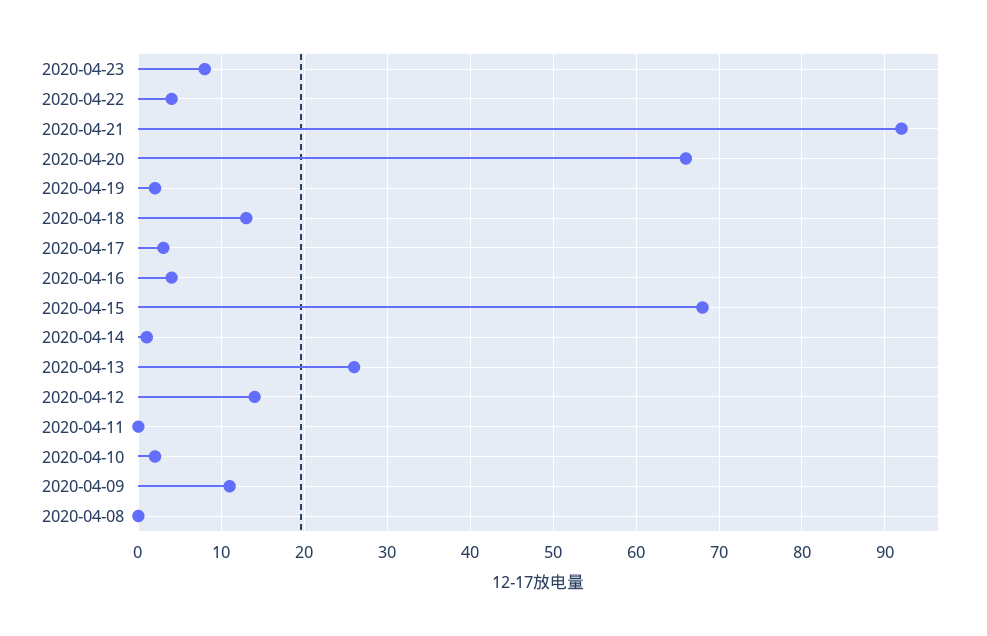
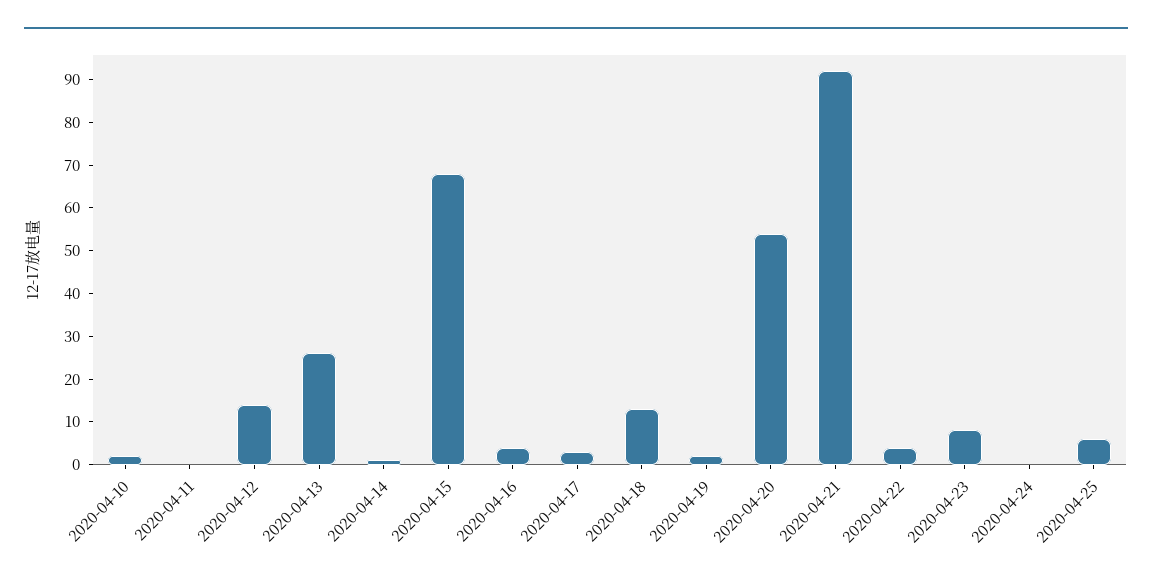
2020-04-20: 66 -> 55
2020-04-09: 11 -> none
2020-04-08: 0 -> none
2020-04-24: none -> 0
2020-04-25: none -> 5

